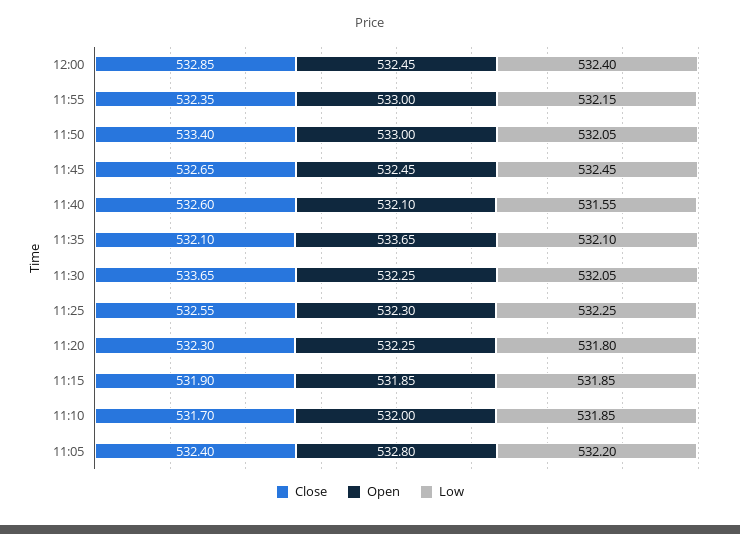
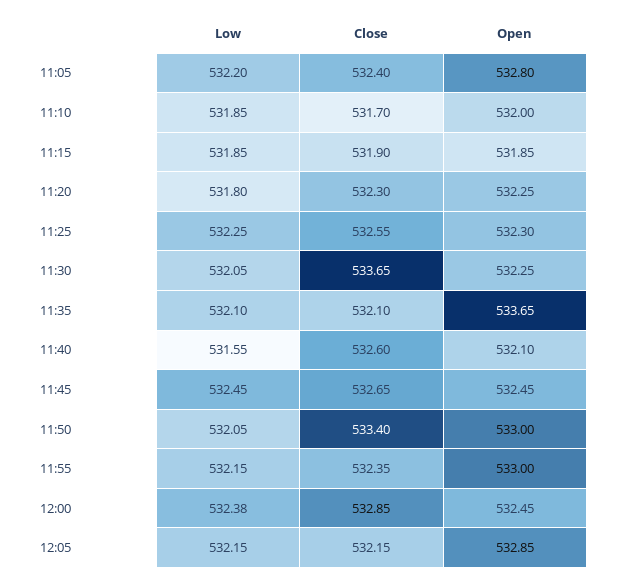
Low, 12:00: 532.4 -> 532.38
Low, 12:05: none -> 532.15
Close, 12:05: none -> 532.15
Open, 12:05: none -> 532.85

